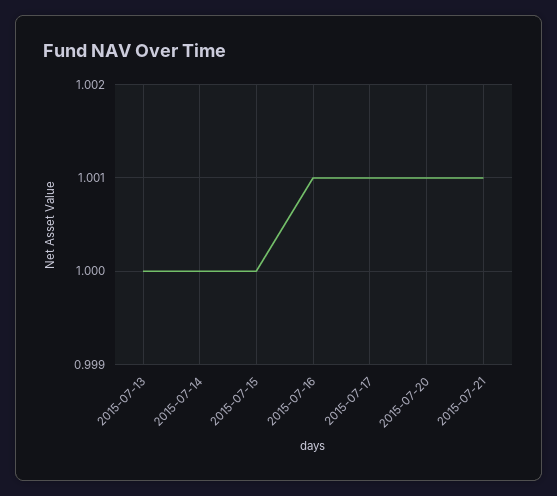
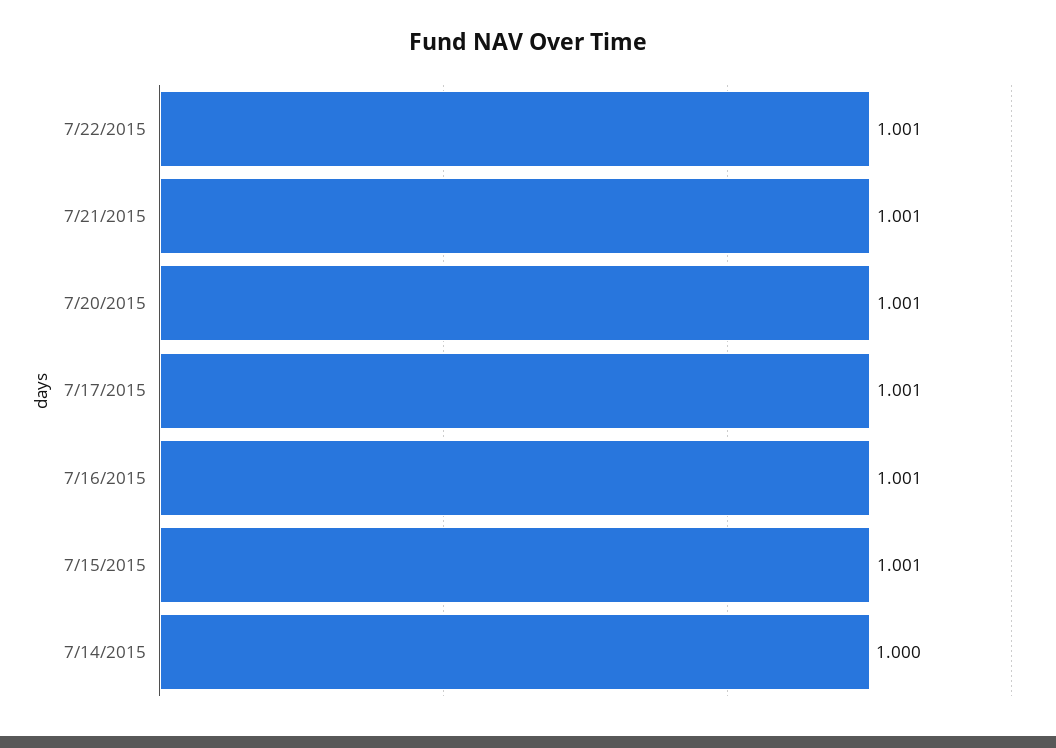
2015-07-13: 1 -> none
2015-07-15: 1 -> 1.001
7/22/2015: none -> 1.001

